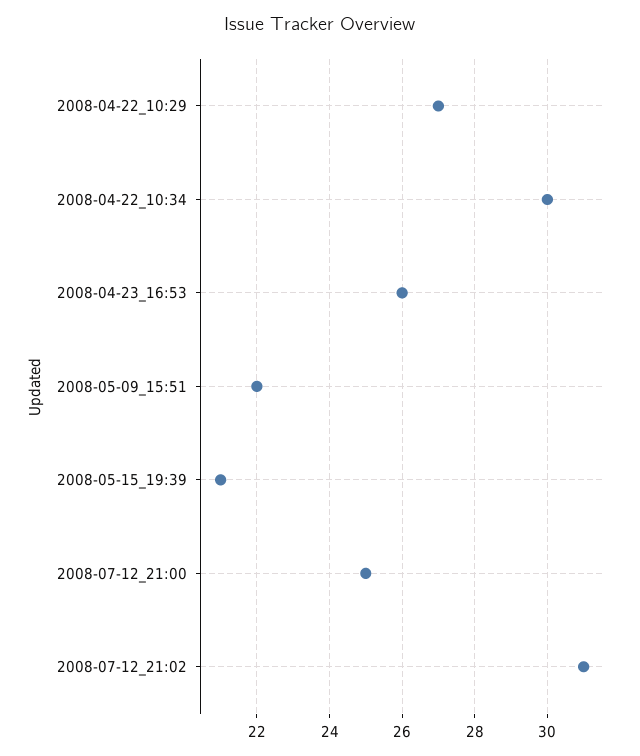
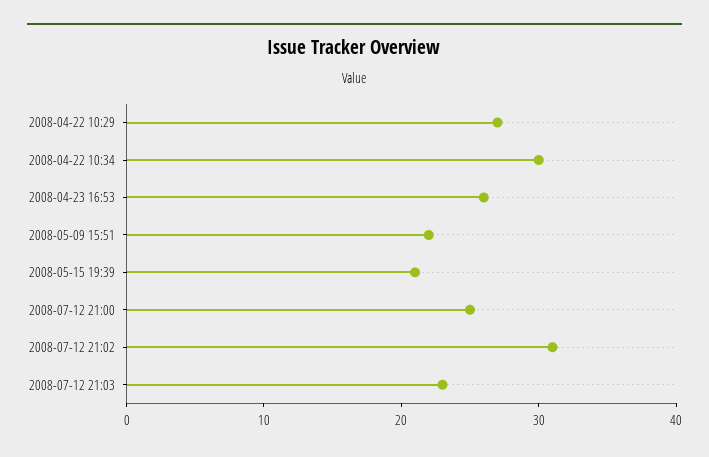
2008-07-12 21:03: none -> 23

